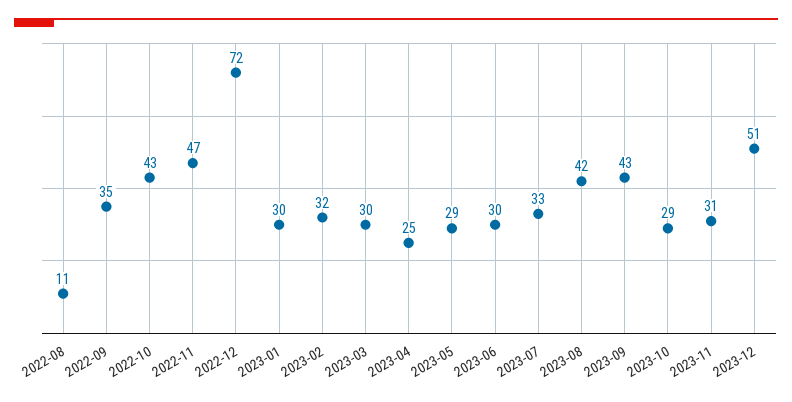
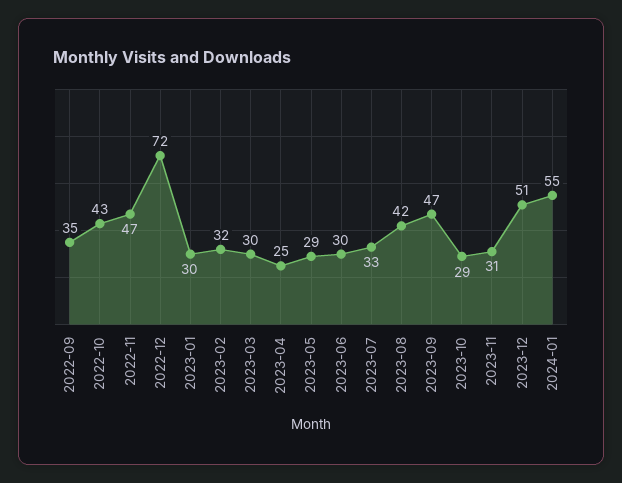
2022-08: 11 -> none
2023-09: 43 -> 47
2024-01: none -> 55

